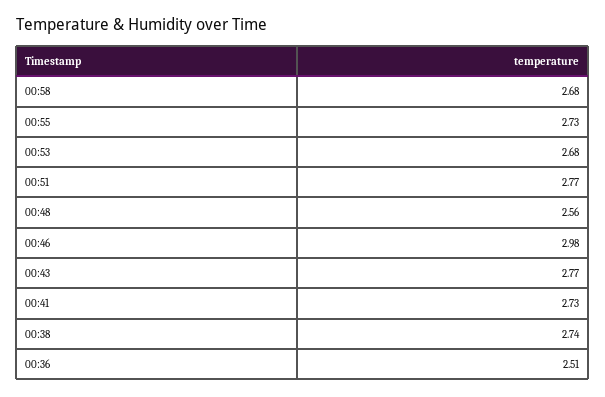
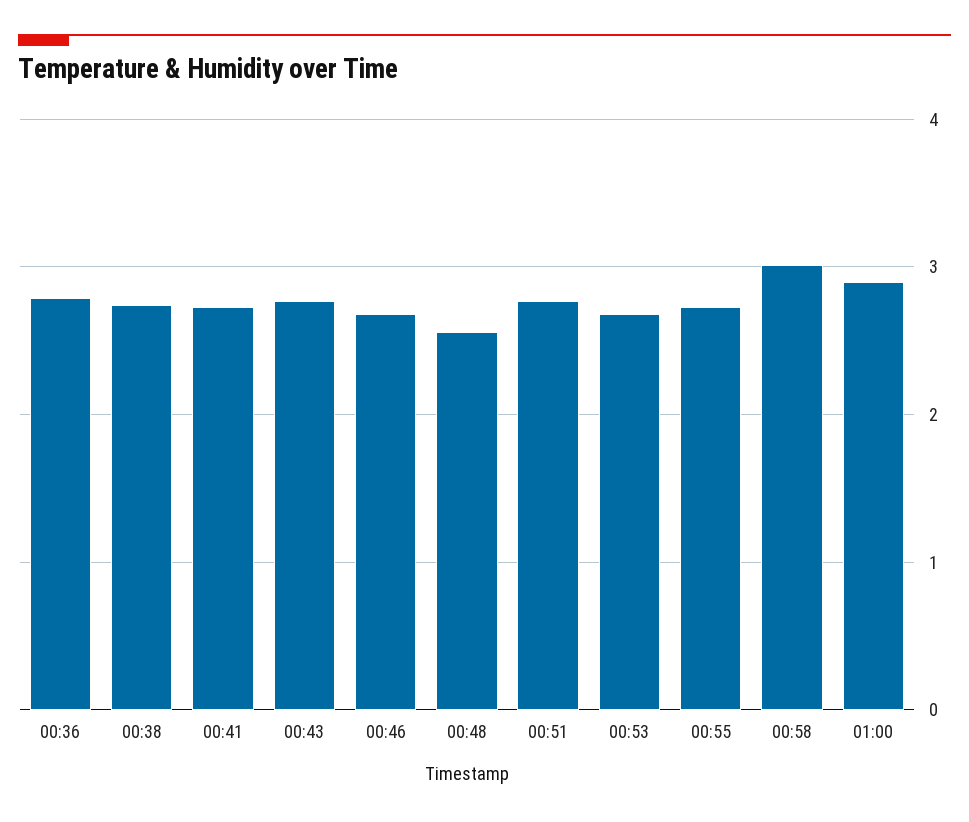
00:58: 2.68 -> 3
00:46: 2.98 -> 2.7
00:36: 2.51 -> 2.8
01:00: none -> 2.9

